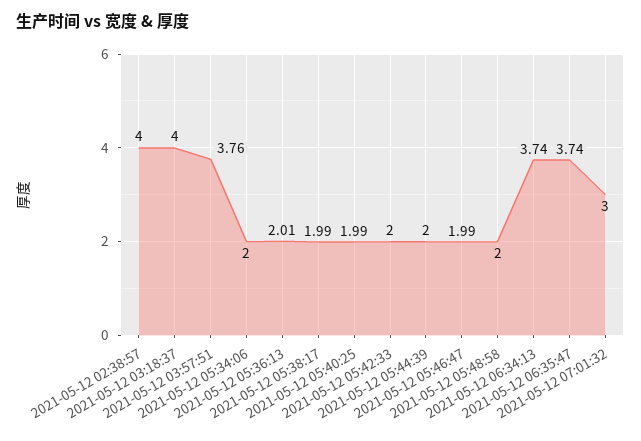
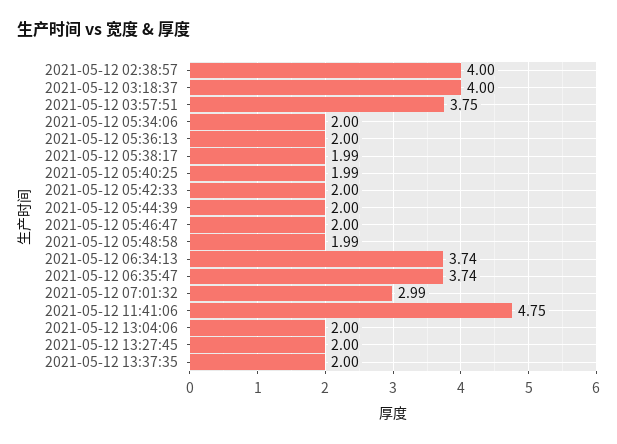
2021-05-12 03:57:51: 3.76 -> 3.75
2021-05-12 05:36:13: 2.01 -> 2
2021-05-12 05:46:47: 1.99 -> 2
2021-05-12 05:48:58: 2 -> 1.99
2021-05-12 07:01:32: 3 -> 2.99
2021-05-12 11:41:06: none -> 4.75
2021-05-12 13:04:06: none -> 2
2021-05-12 13:27:45: none -> 2
2021-05-12 13:37:35: none -> 2

